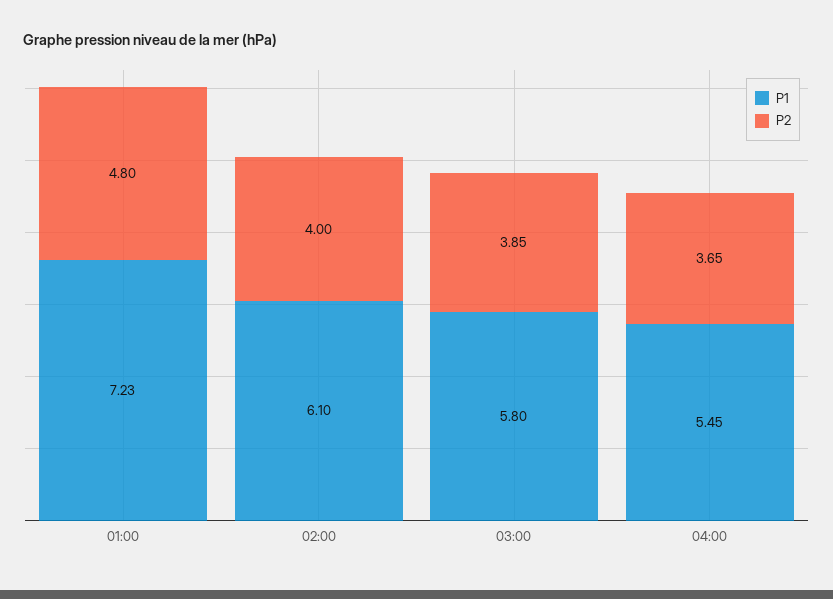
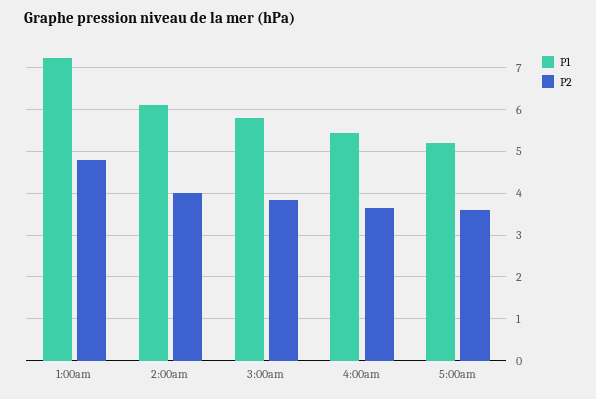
P1, 5:00am: none -> 5.2
P2, 5:00am: none -> 3.6

